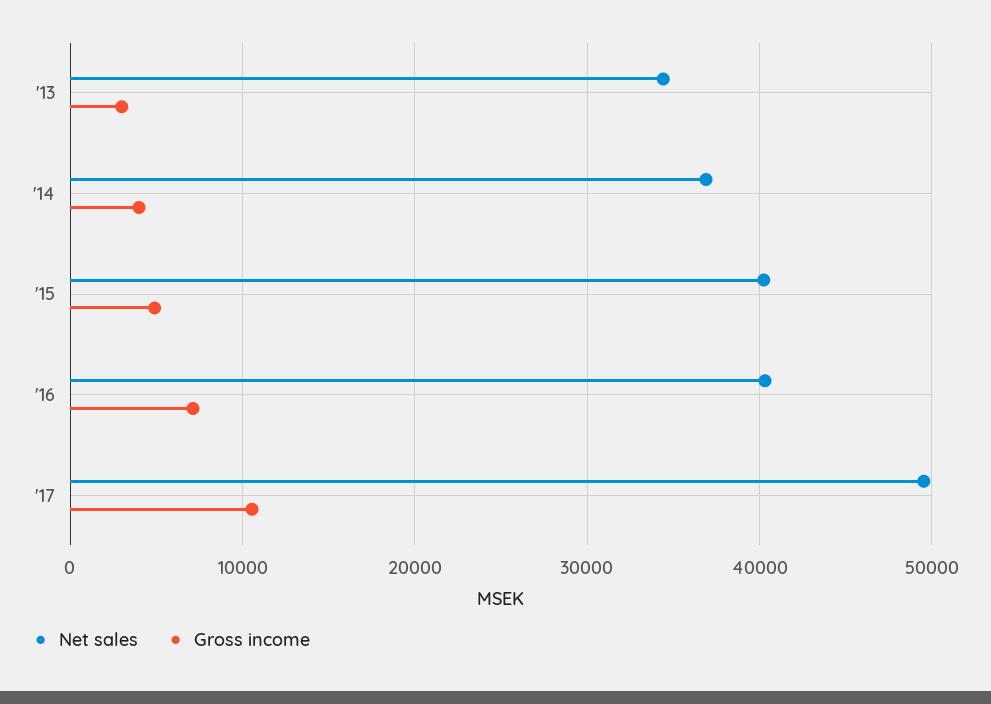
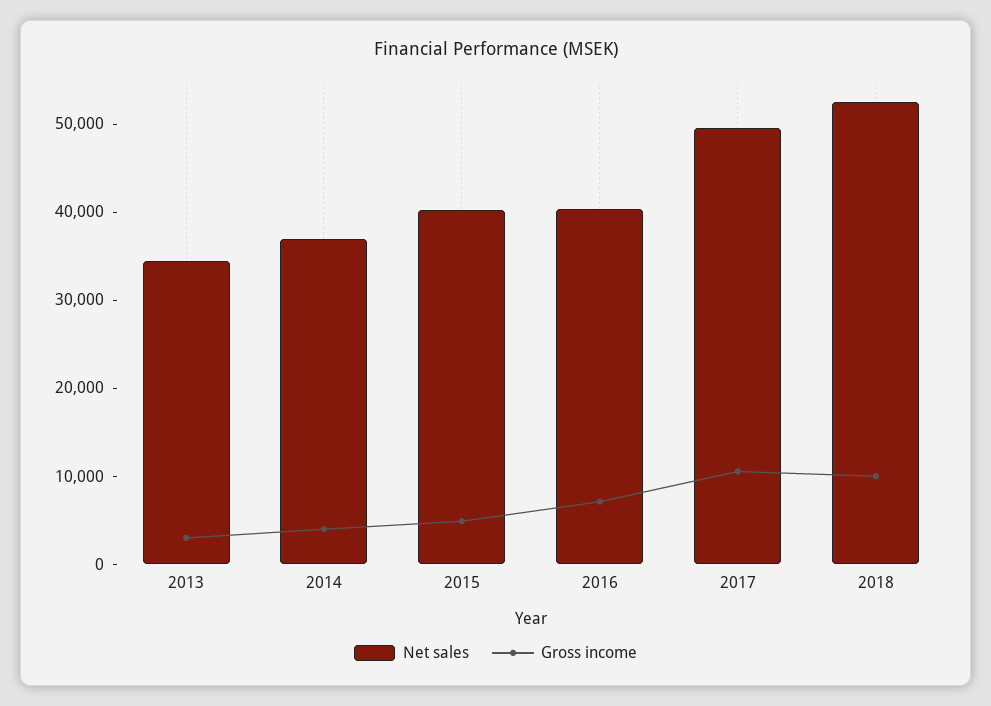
Net sales, 2018: none -> 52000
Gross income, 2018: none -> 10000

